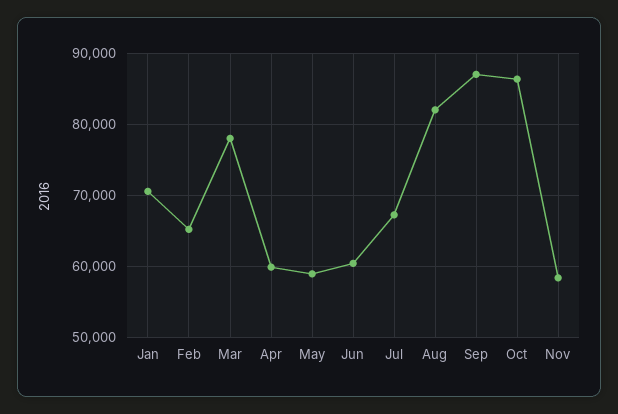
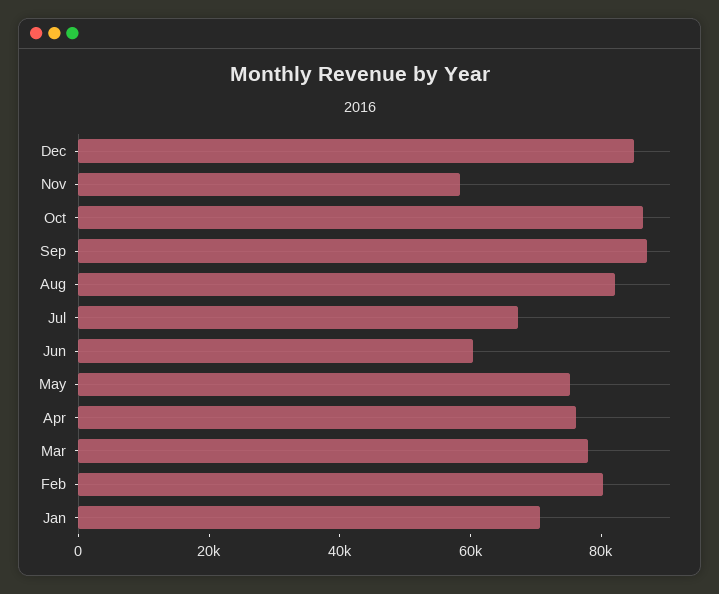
Feb: 65000 -> 80000
Apr: 60000 -> 75000
May: 59000 -> 75000
Dec: none -> 85000

